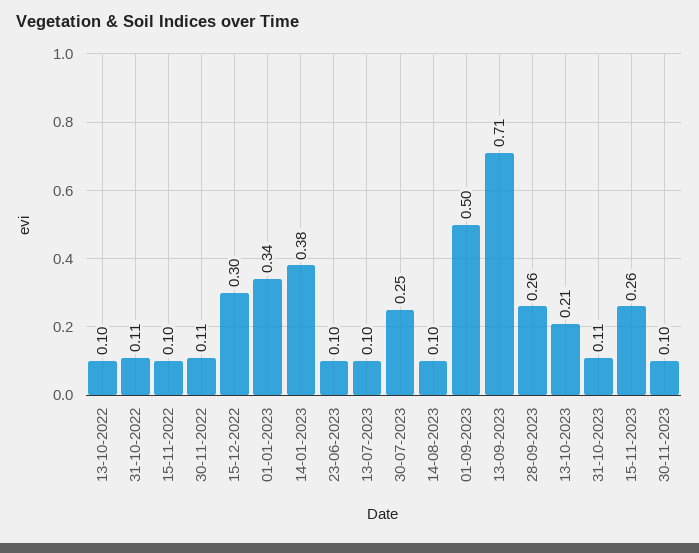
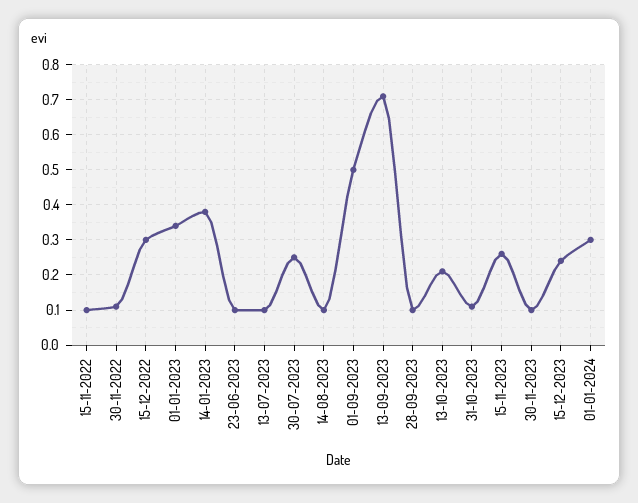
13-10-2022: 0.1 -> none
31-10-2022: 0.11 -> none
28-09-2023: 0.26 -> 0.1
15-12-2023: none -> 0.25
01-01-2024: none -> 0.3

